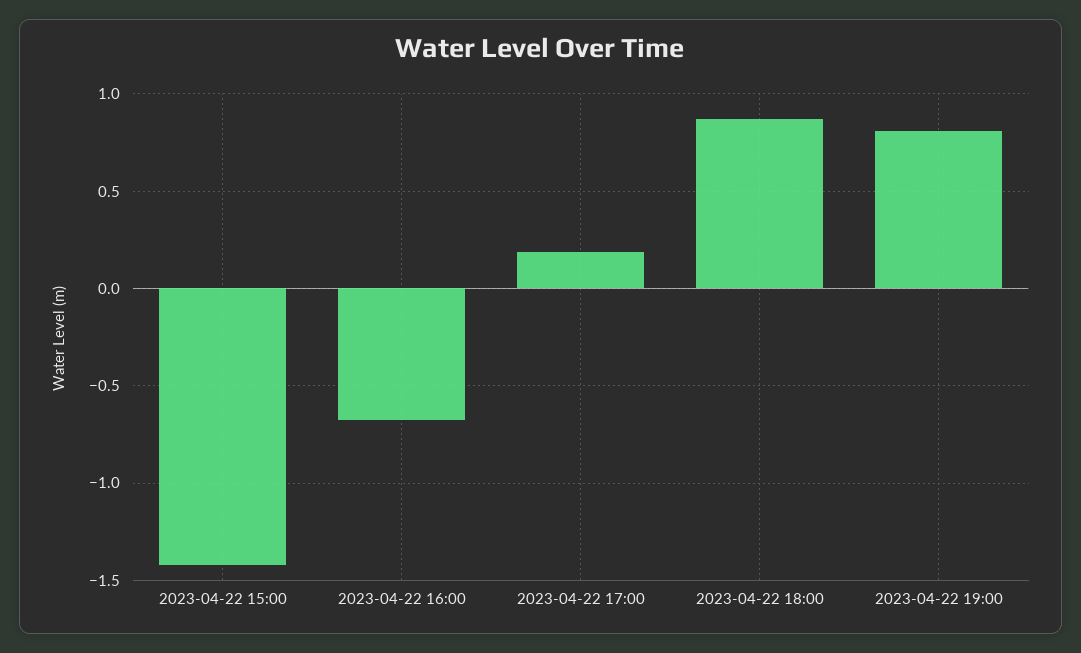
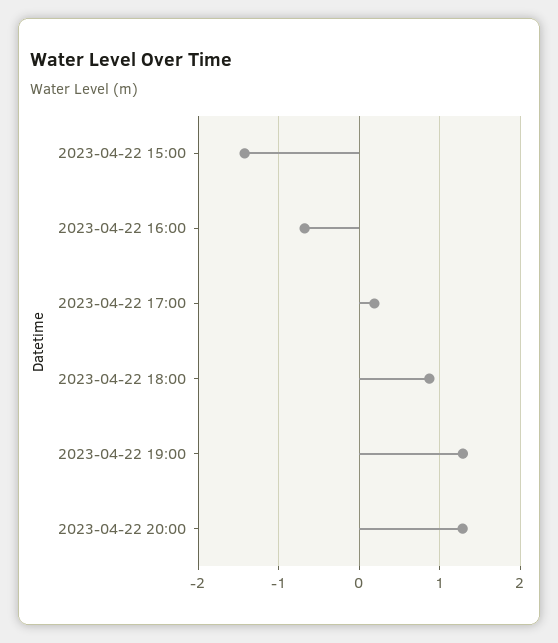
2023-04-22 19:00: 0.8 -> 1.3
2023-04-22 20:00: none -> 1.3

